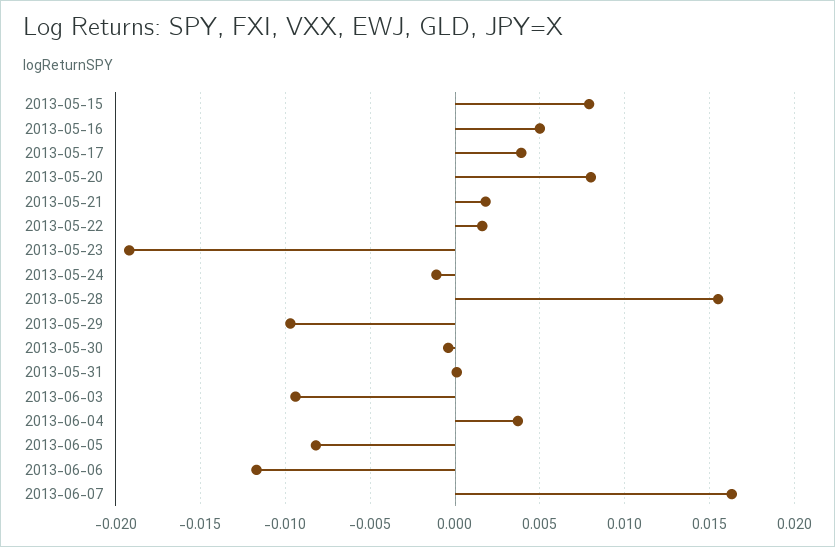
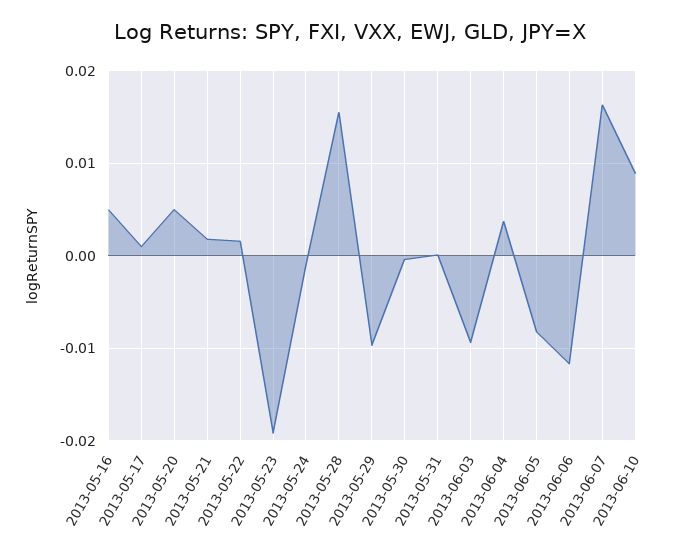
2013-05-15: 0.008 -> none
2013-05-17: 0.004 -> 0.001
2013-05-20: 0.008 -> 0.005
2013-06-10: none -> 0.009

